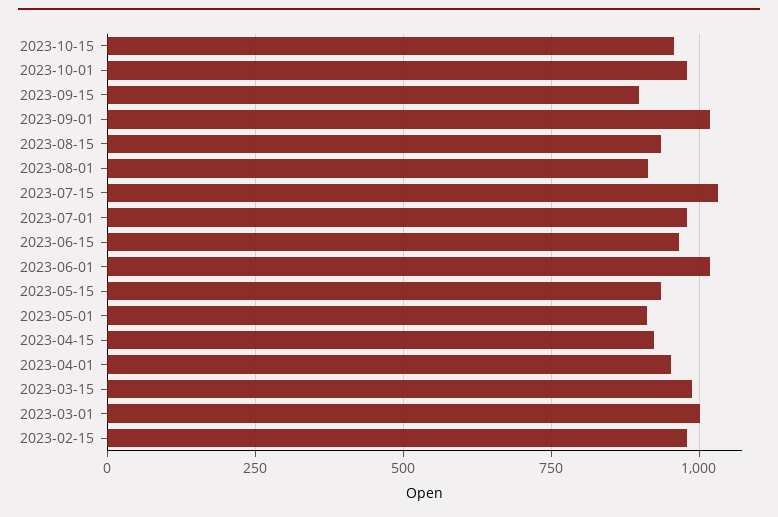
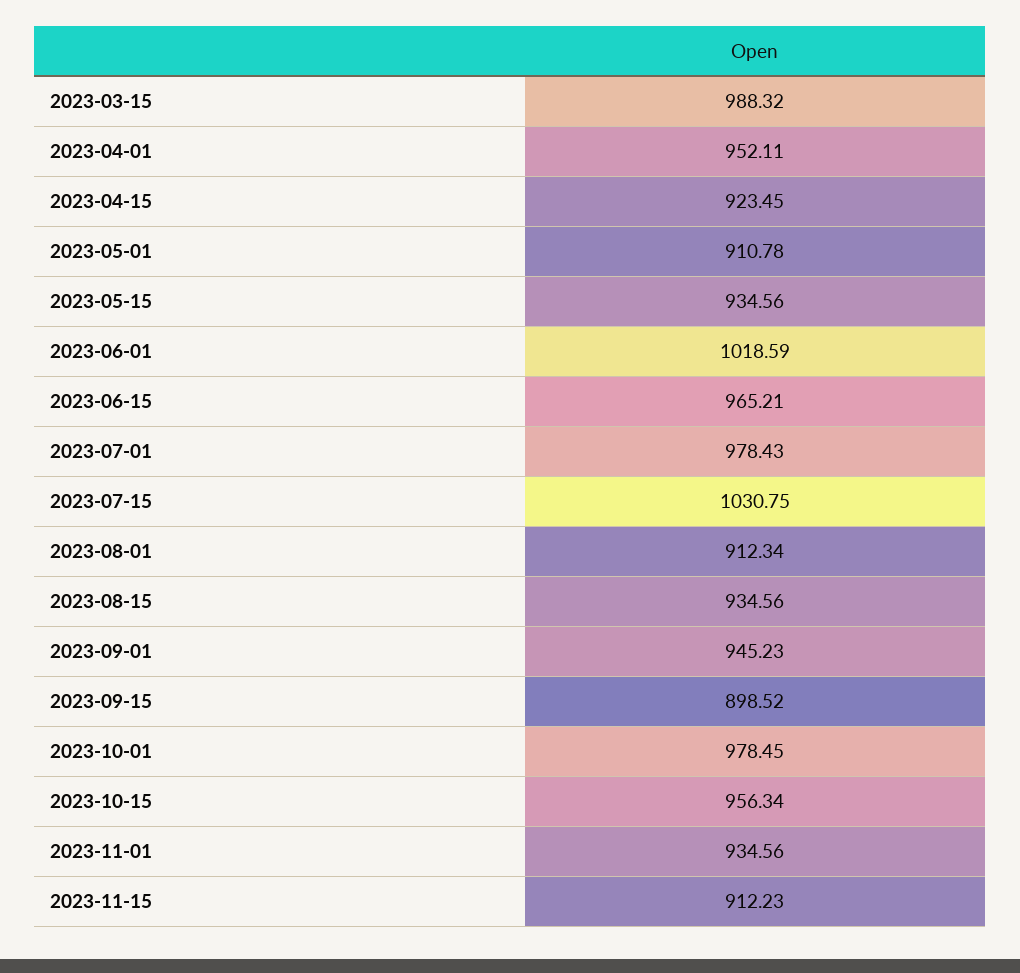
2023-09-01: 1025 -> 945.23
2023-03-01: 1000 -> none
2023-02-15: 975 -> none
2023-11-01: none -> 934.56
2023-11-15: none -> 912.23

